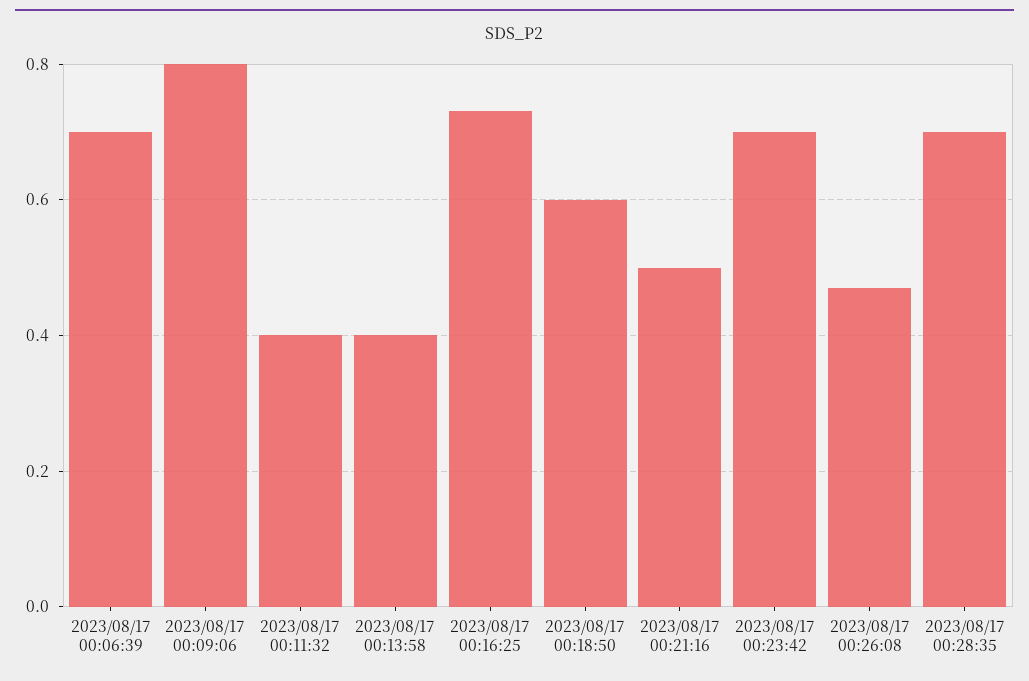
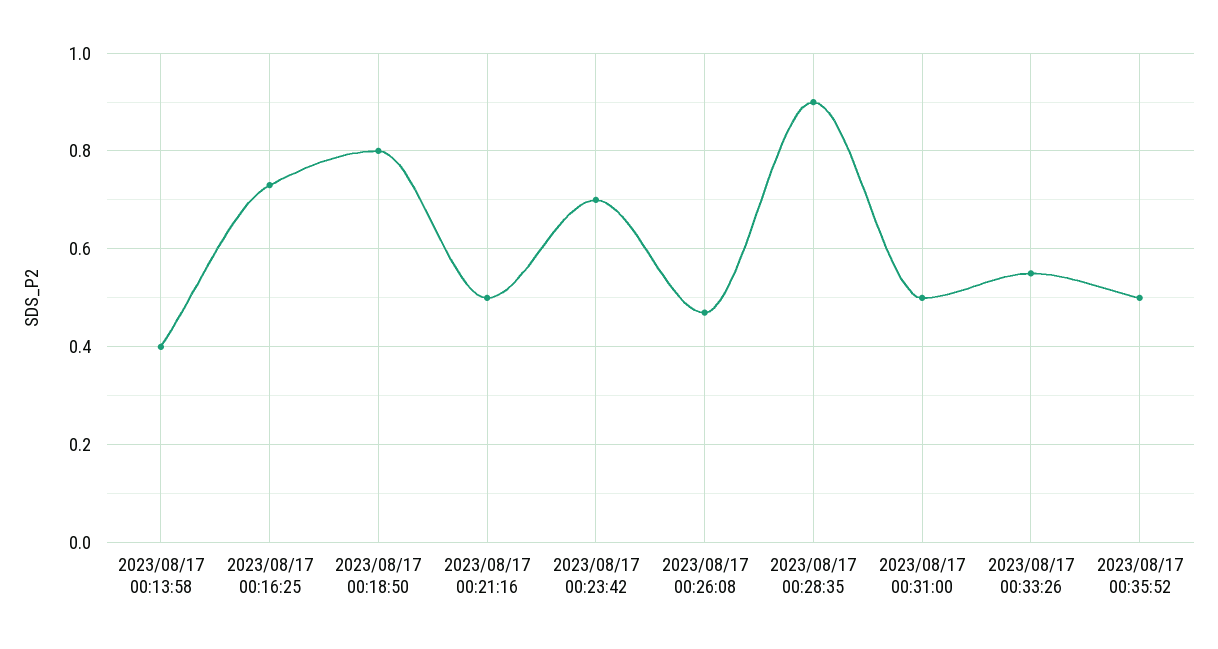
2023/08/17 00:06:39: 0.7 -> none
2023/08/17 00:09:06: 0.8 -> none
2023/08/17 00:11:32: 0.4 -> none
2023/08/17 00:18:50: 0.6 -> 0.8
2023/08/17 00:28:35: 0.7 -> 0.9
2023/08/17 00:31:00: none -> 0.5
2023/08/17 00:33:26: none -> 0.55
2023/08/17 00:35:52: none -> 0.5

